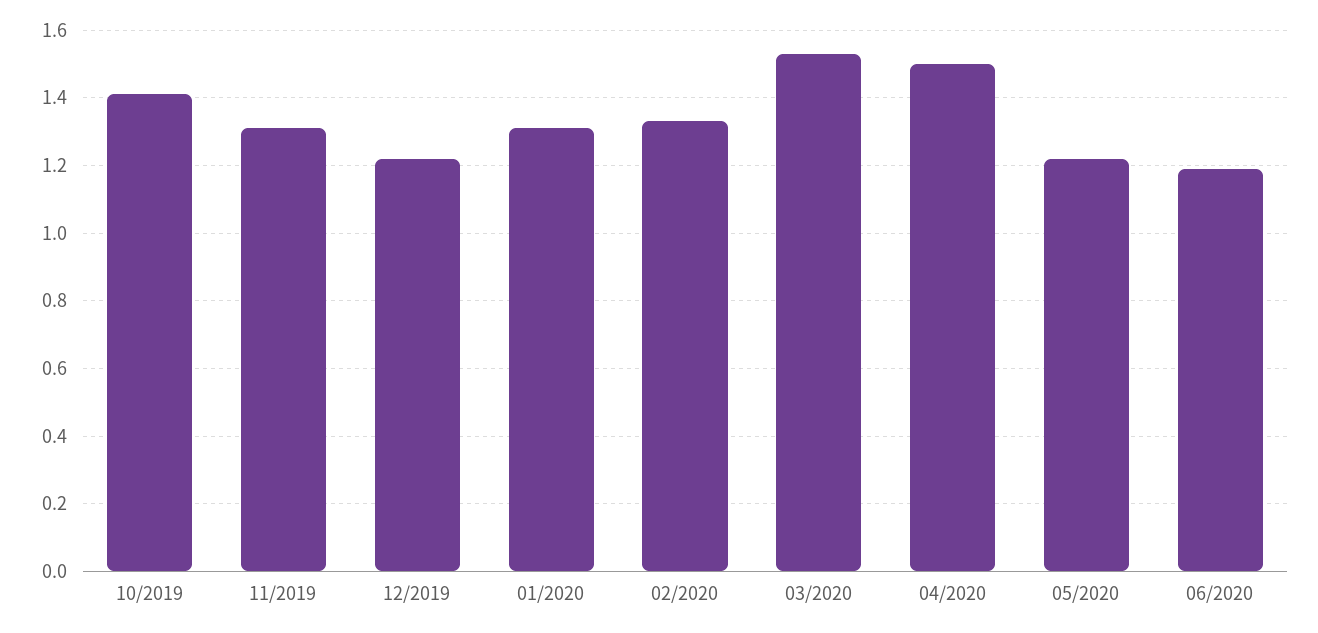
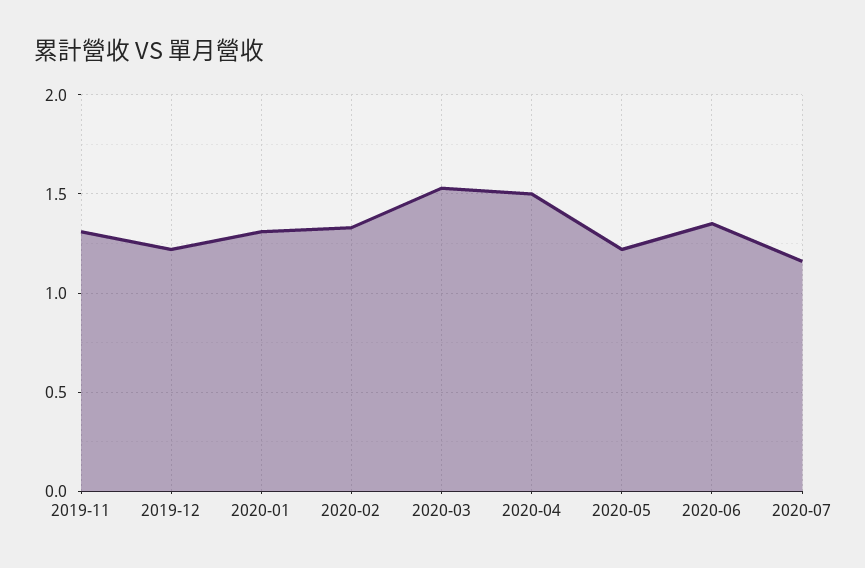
10/2019: 1.4 -> none
06/2020: 1.2 -> 1.35
2020-07: none -> 1.15

